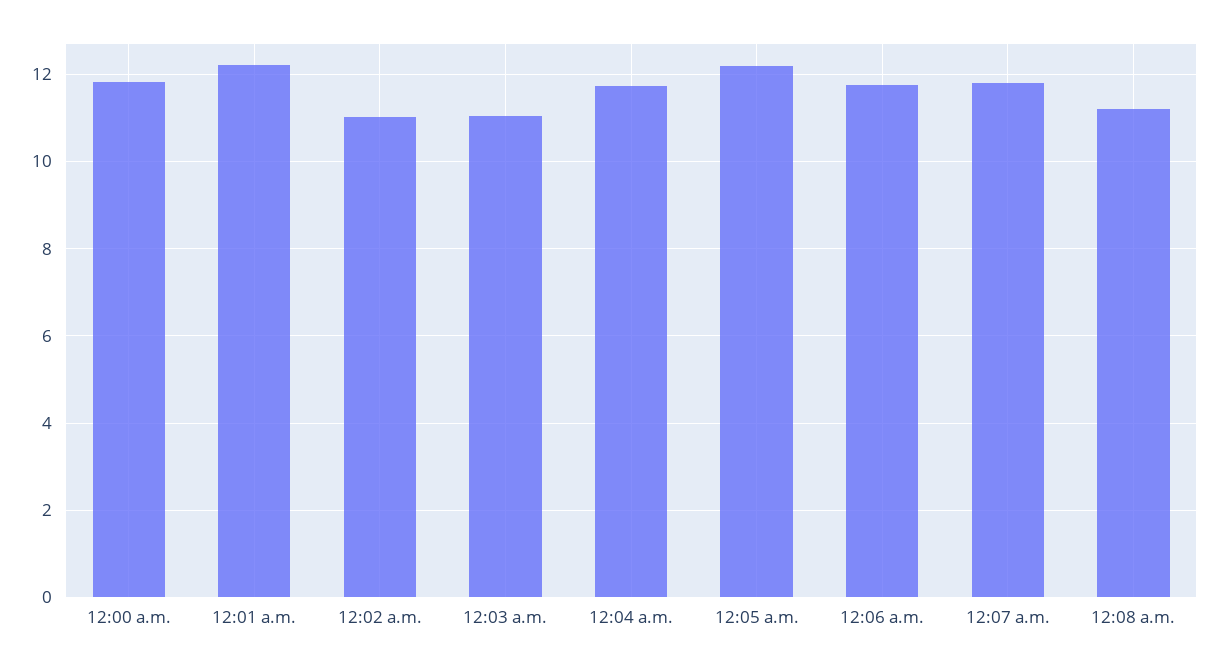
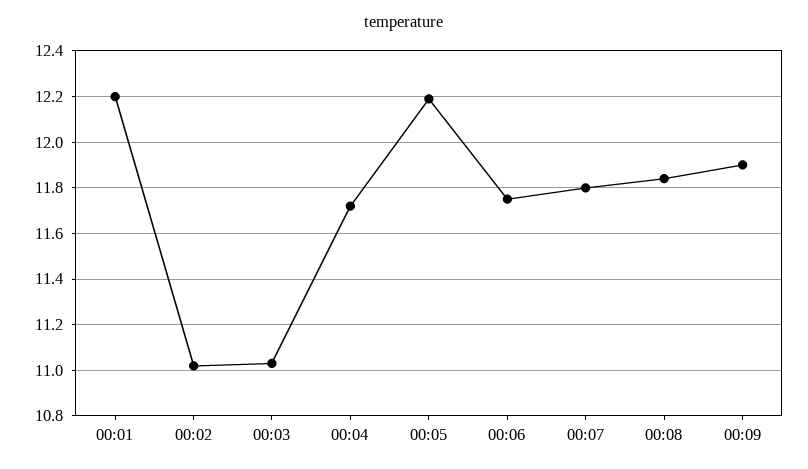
12:00 a.m.: 11.8 -> none
12:08 a.m.: 11.2 -> 11.85
00:09: none -> 11.9

